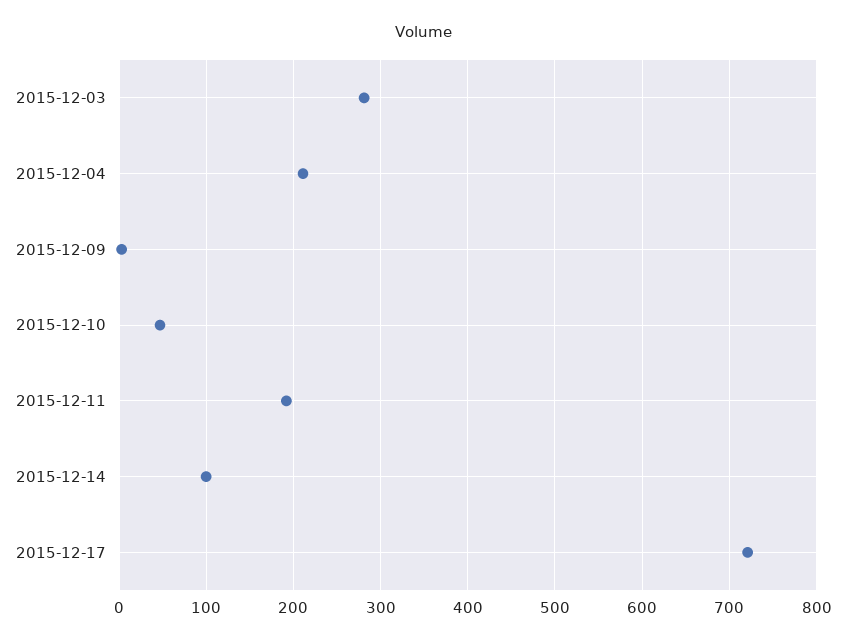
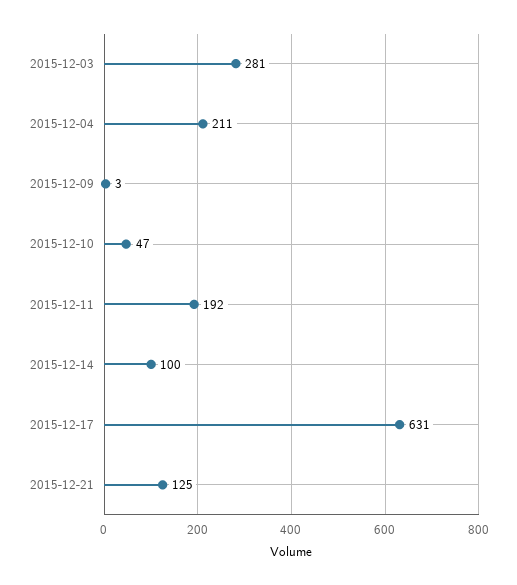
2015-12-17: 720 -> 631
2015-12-21: none -> 125

